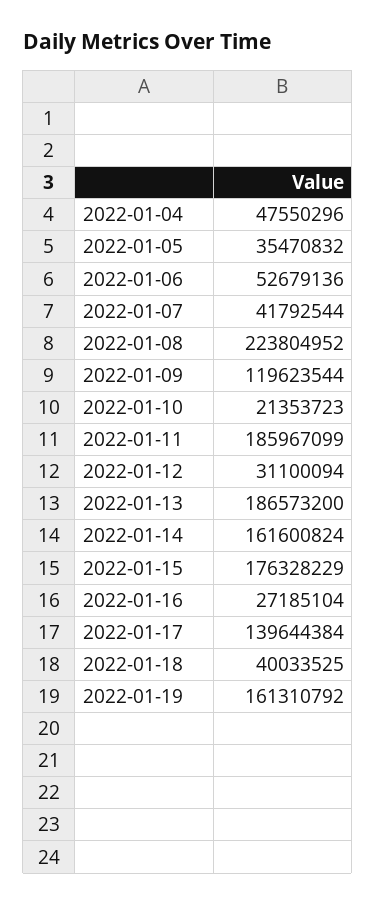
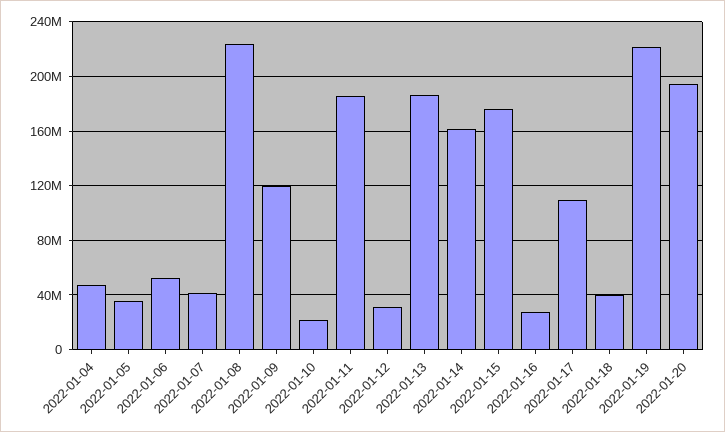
2022-01-17: 139644384 -> 110000000
2022-01-19: 161310792 -> 220000000
2022-01-20: none -> 195000000

